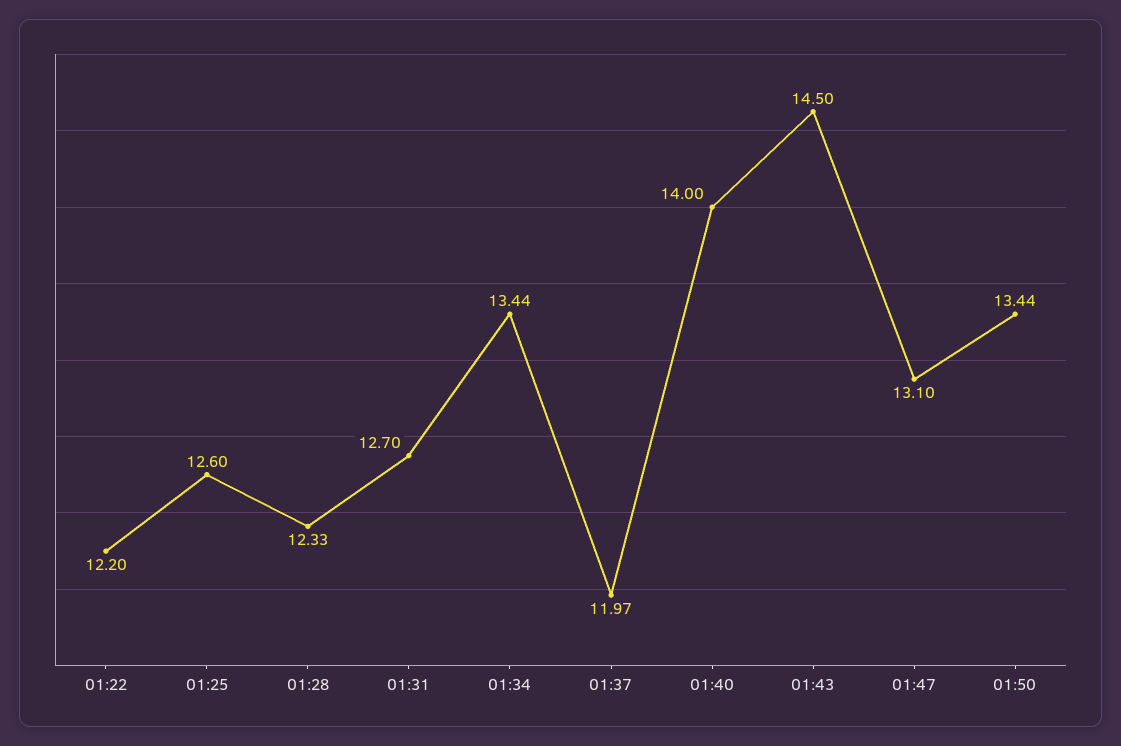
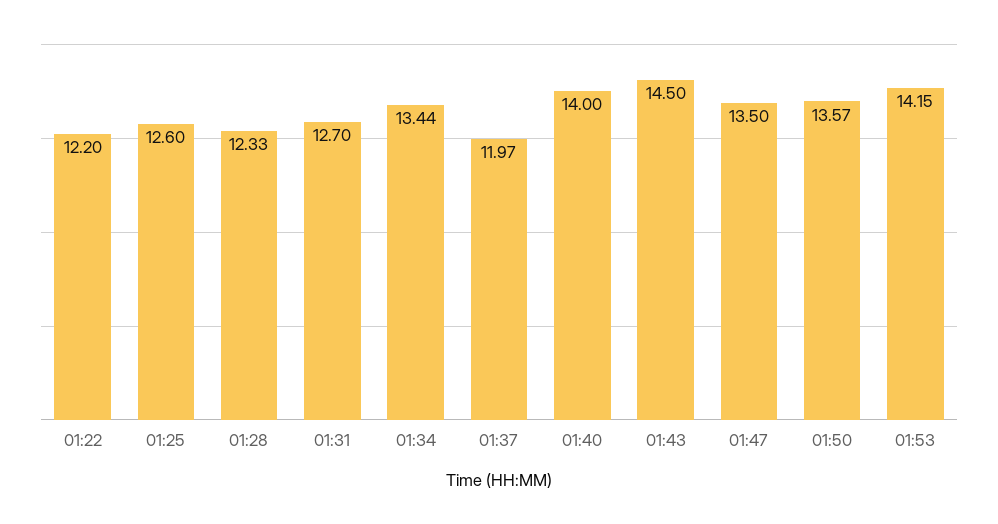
01:47: 13.1 -> 13.5
01:50: 13.44 -> 13.57
01:53: none -> 14.15

